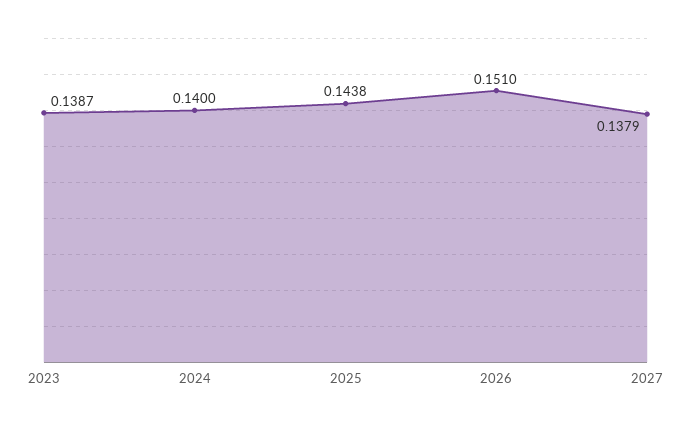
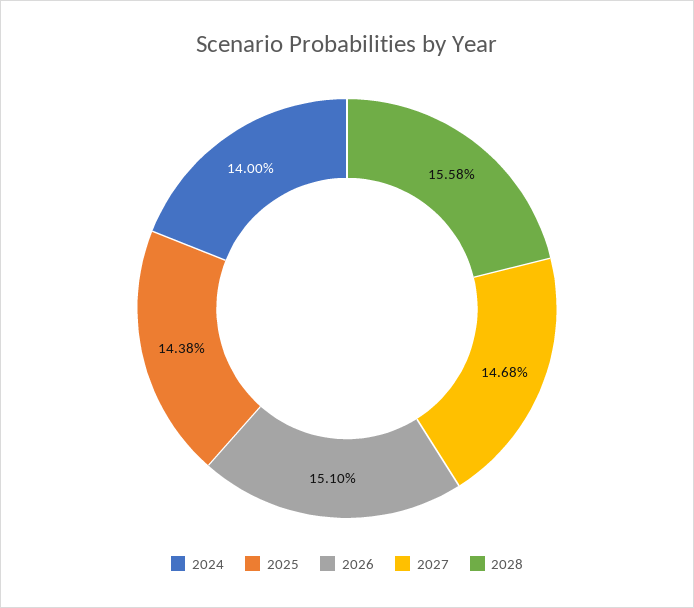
2023: 0.1387 -> none
2027: 0.1379 -> 0.1468
2028: none -> 0.1558

